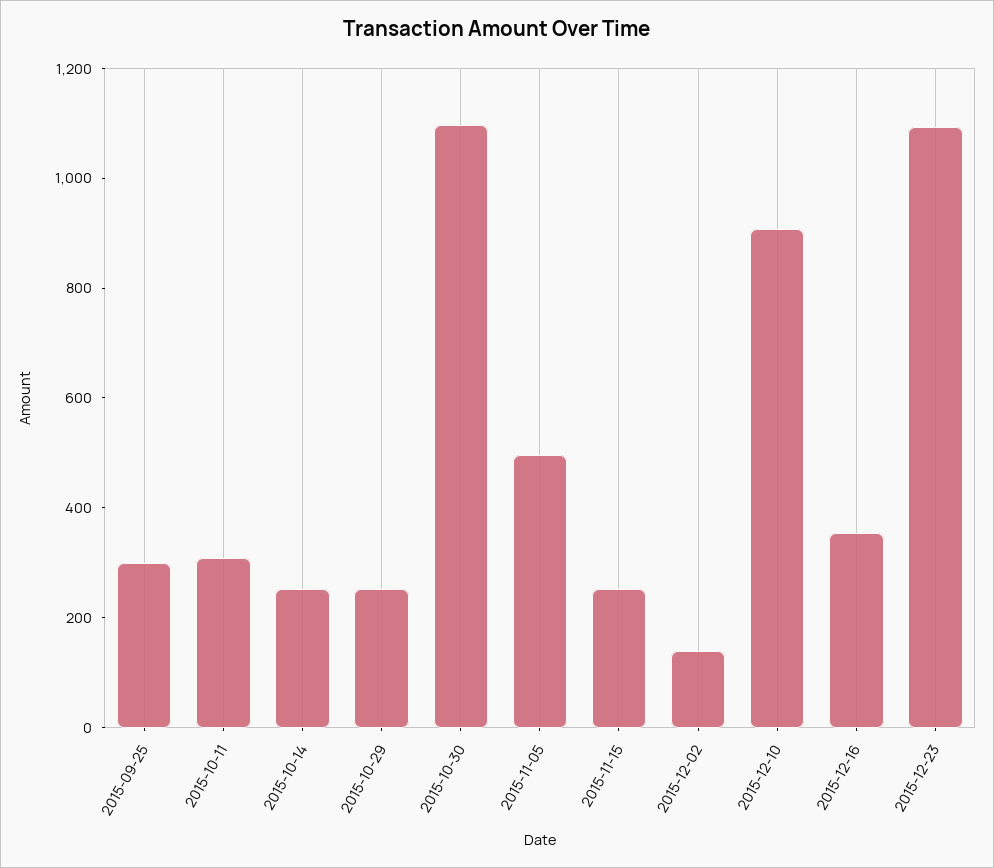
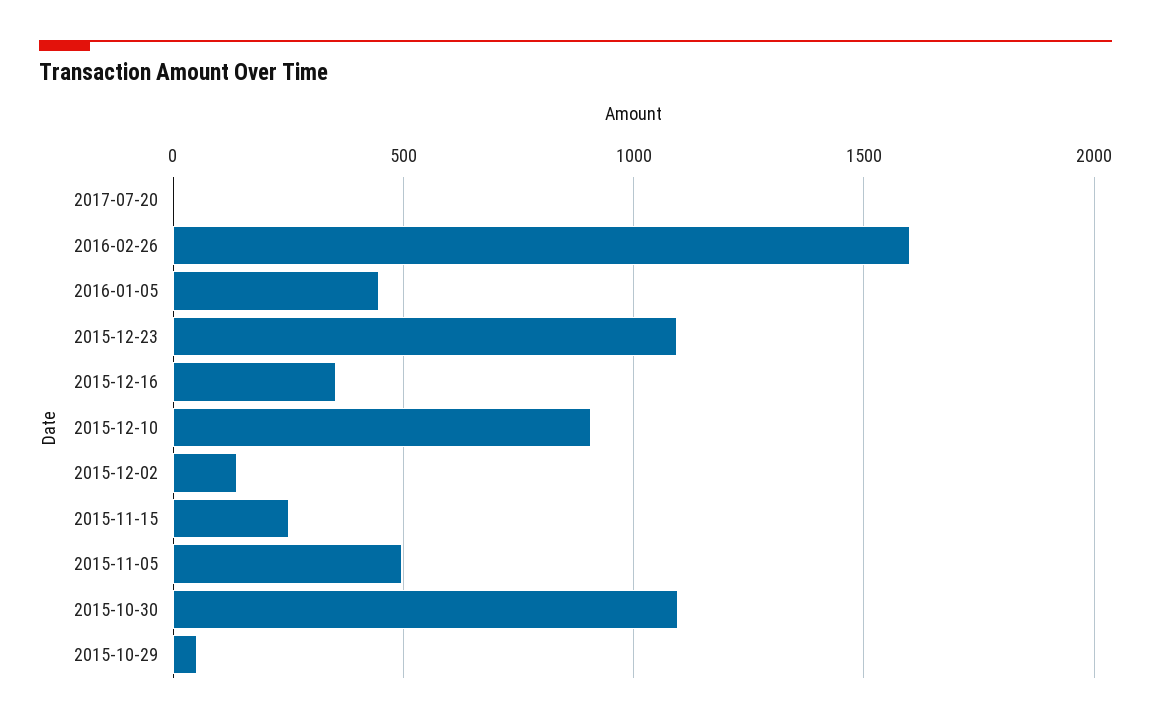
2015-09-25: 300 -> none
2015-10-11: 300 -> none
2015-10-14: 250 -> none
2015-10-29: 250 -> 50
2017-07-20: none -> 0
2016-02-26: none -> 1600
2016-01-05: none -> 450

